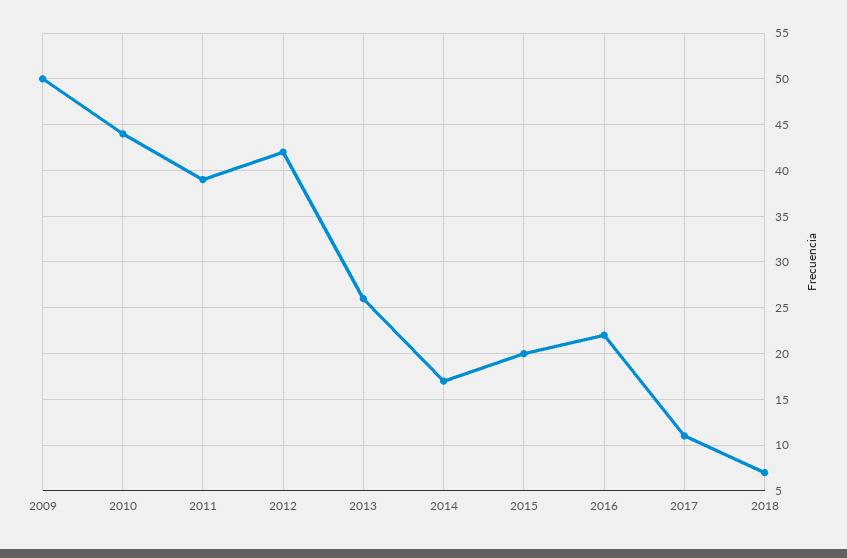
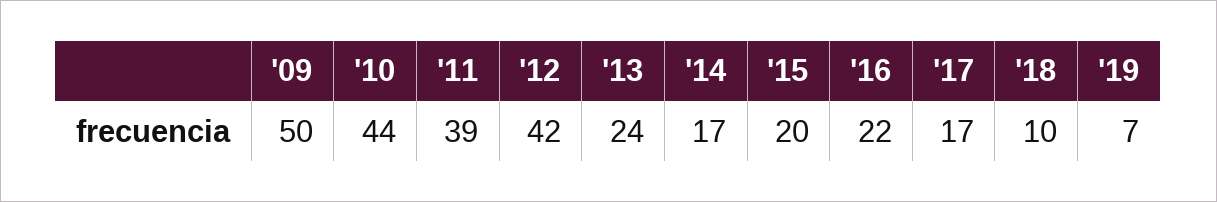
2013: 26 -> 24
2017: 11 -> 17
2018: 7 -> 10
'19: none -> 7

